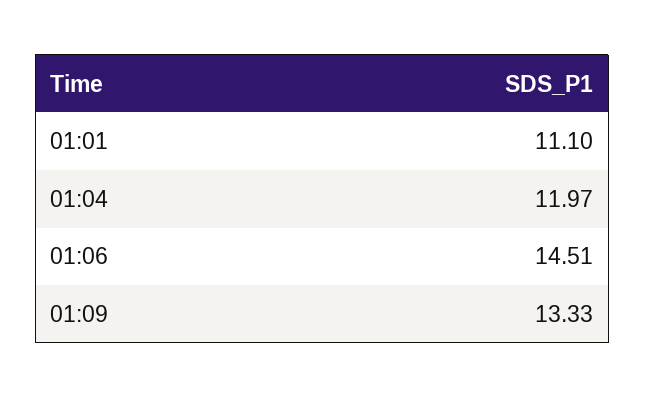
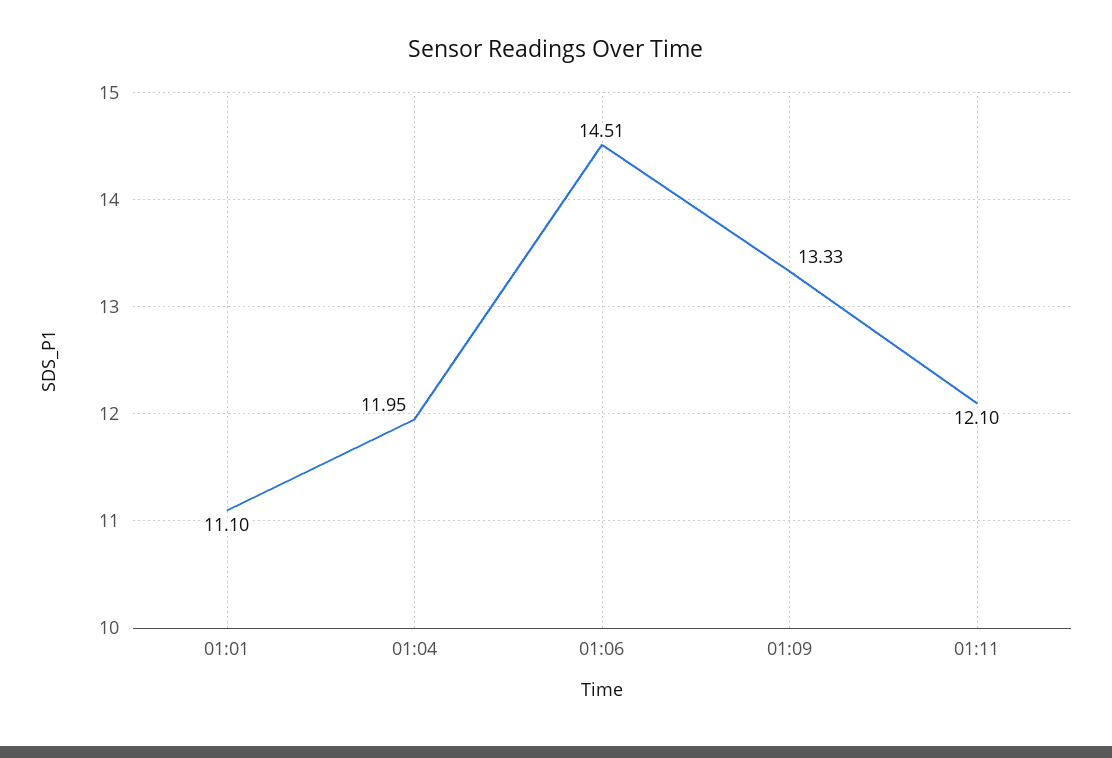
01:04: 11.97 -> 11.95
01:11: none -> 12.1

